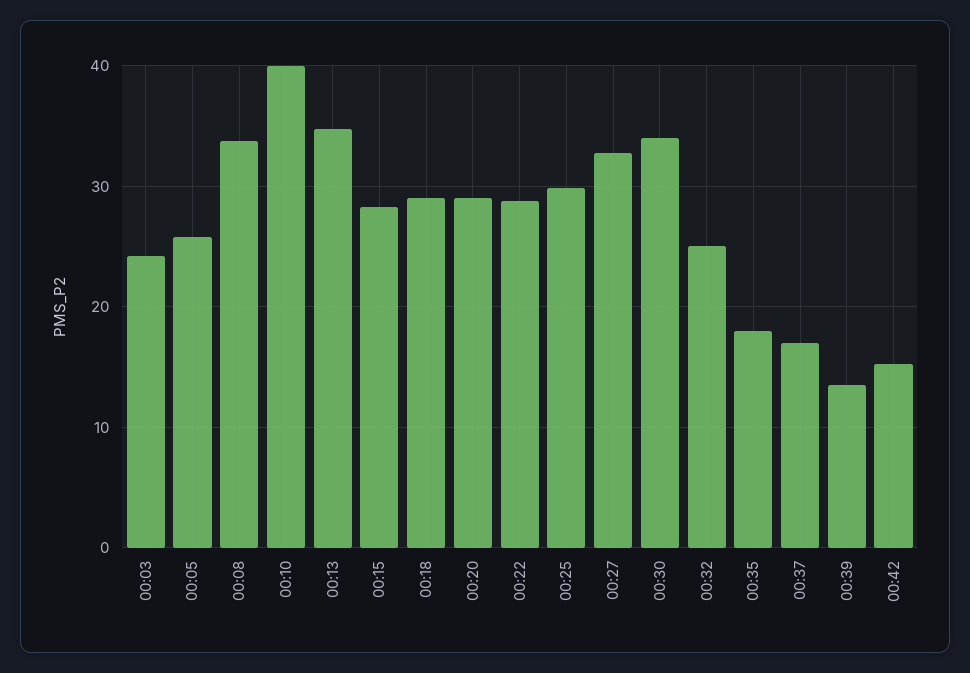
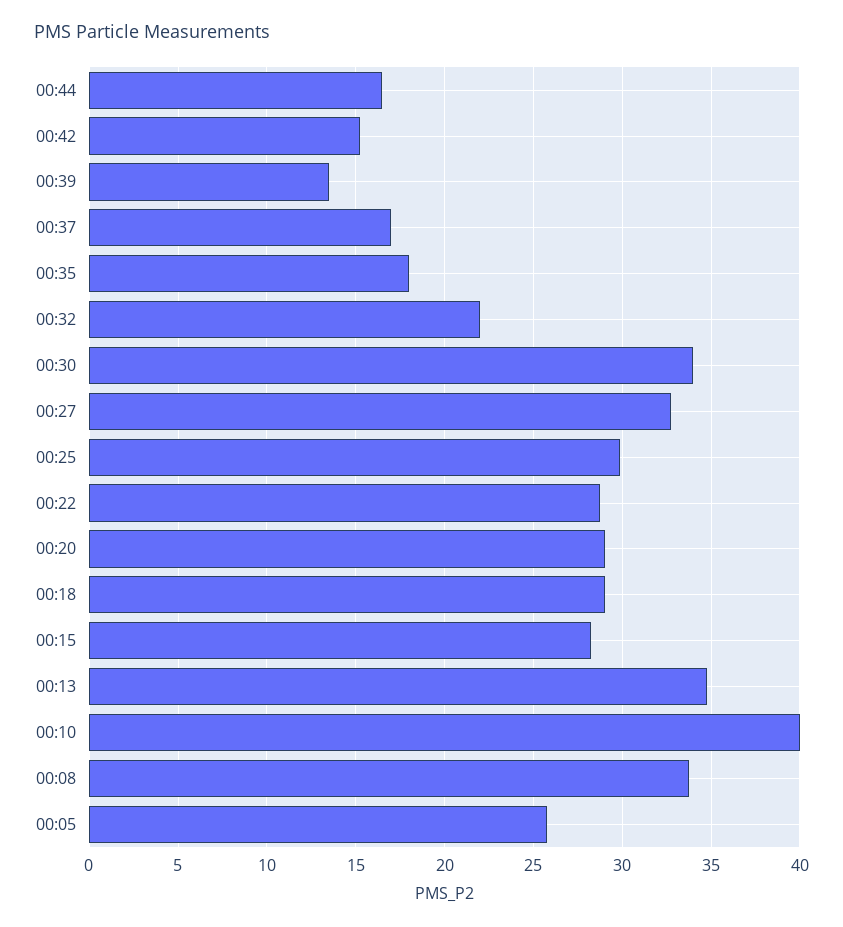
00:03: 24 -> none
00:32: 25 -> 22
00:44: none -> 16.5

